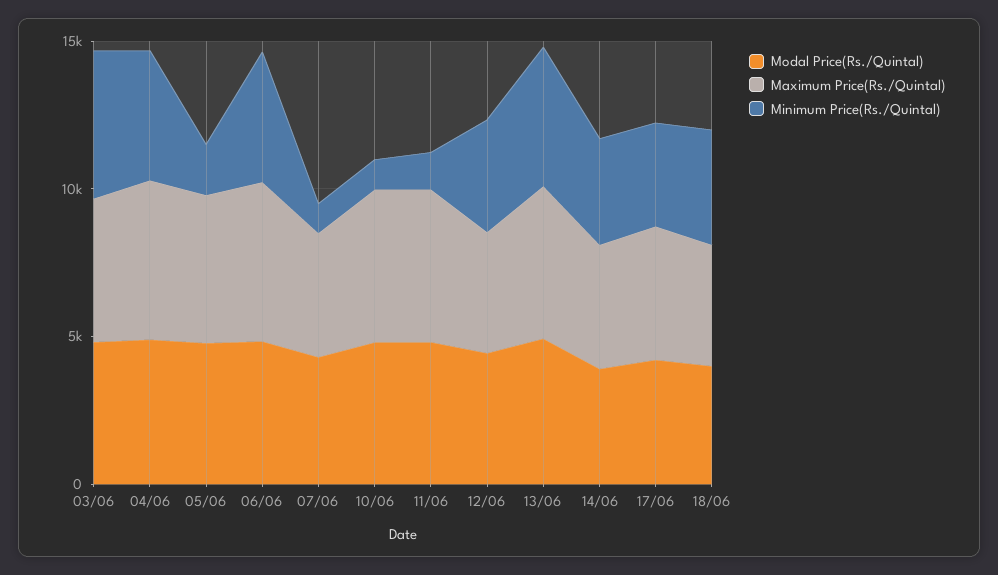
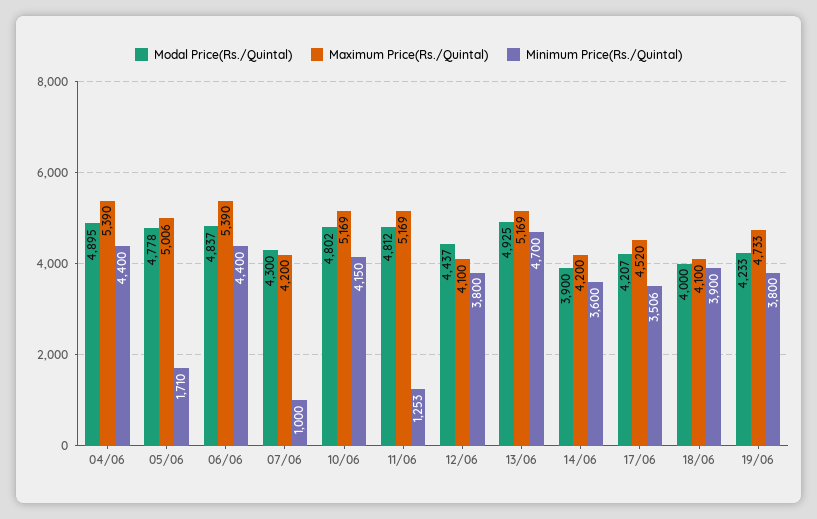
Modal Price(Rs./Quintal), 03/06: 5000 -> none
Maximum Price(Rs./Quintal), 03/06: 5000 -> none
Minimum Price(Rs./Quintal), 03/06: 5000 -> none
Minimum Price(Rs./Quintal), 10/06: 1000 -> 4150
Modal Price(Rs./Quintal), 19/06: none -> 4233
Maximum Price(Rs./Quintal), 19/06: none -> 4733
Minimum Price(Rs./Quintal), 19/06: none -> 3800

